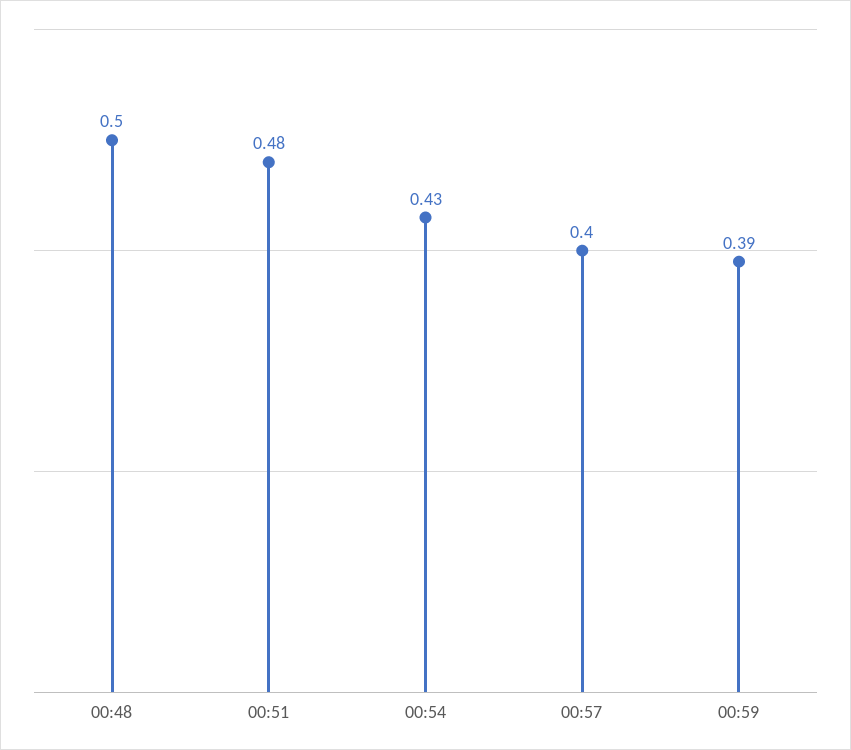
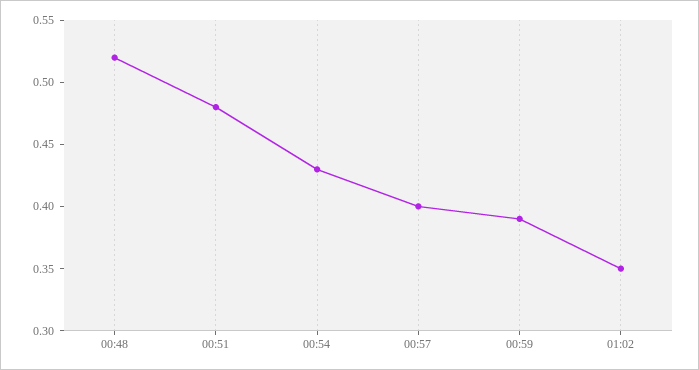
00:48: 0.5 -> 0.52
01:02: none -> 0.35

